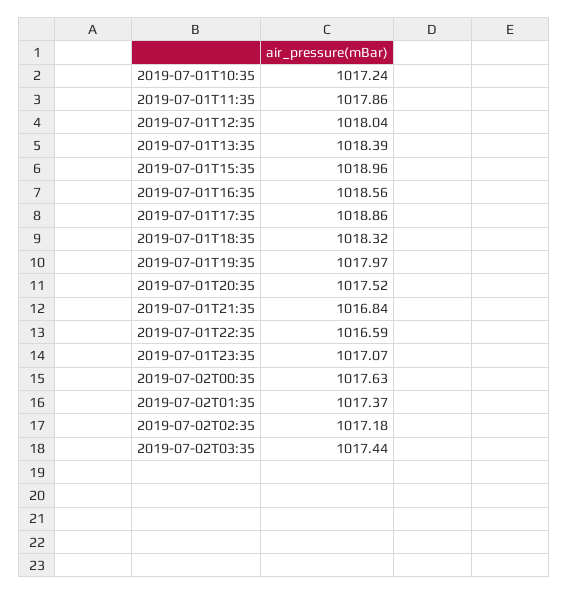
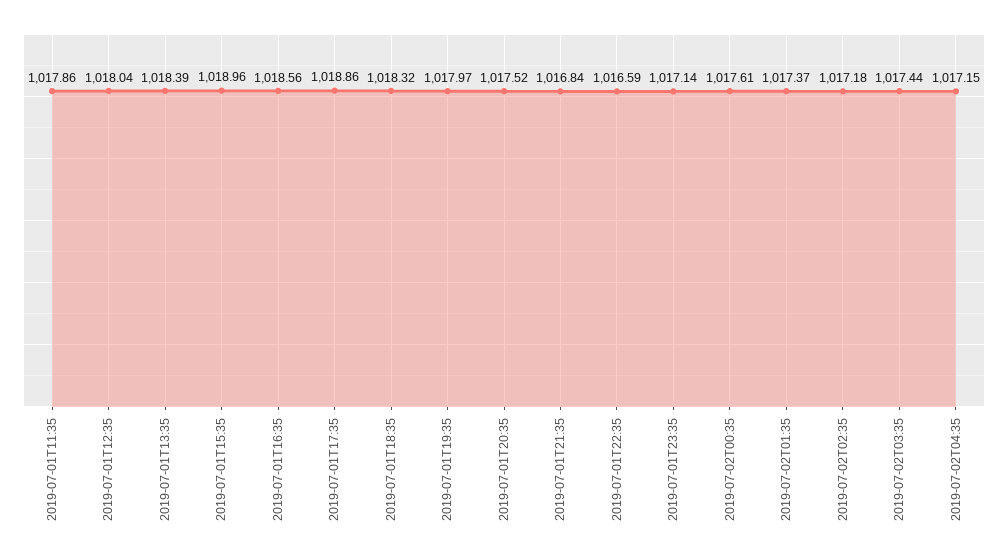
2019-07-01T10:35: 1017.24 -> none
2019-07-01T23:35: 1017.07 -> 1017.14
2019-07-02T00:35: 1017.63 -> 1017.61
2019-07-02T04:35: none -> 1017.15

